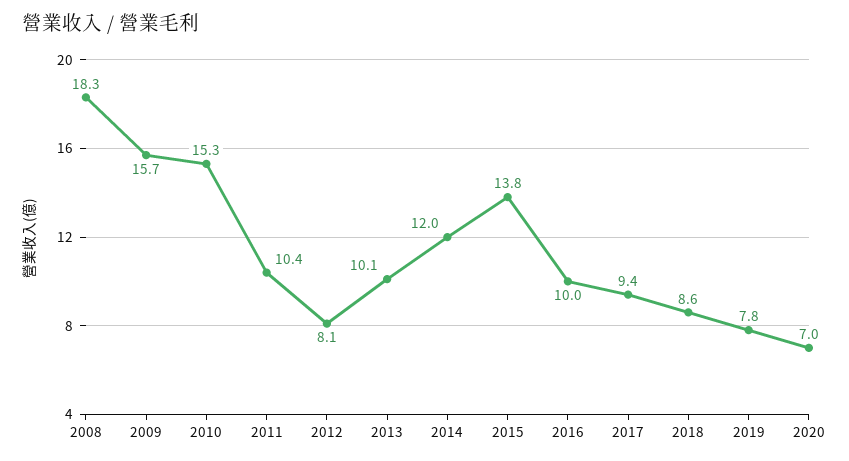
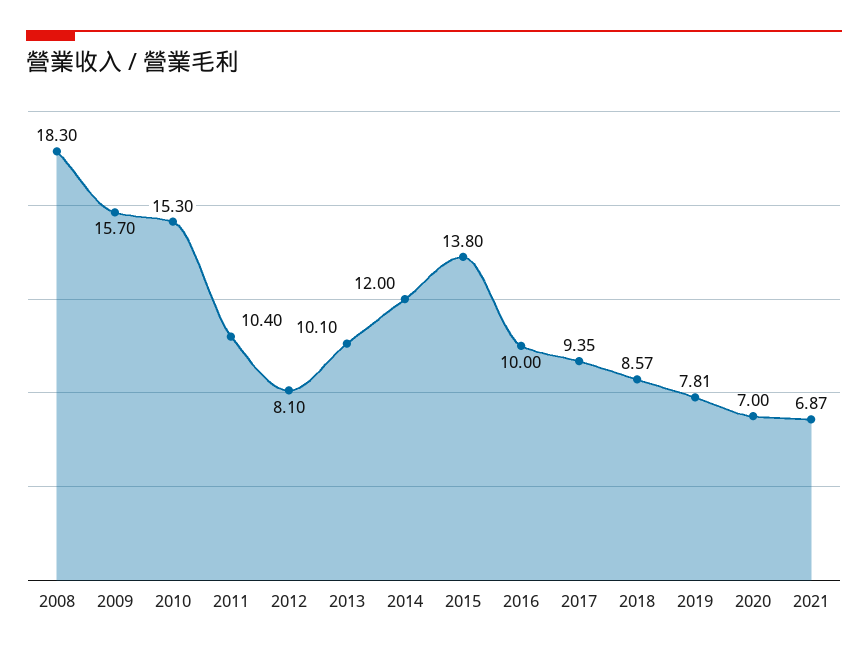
2021: none -> 6.87

